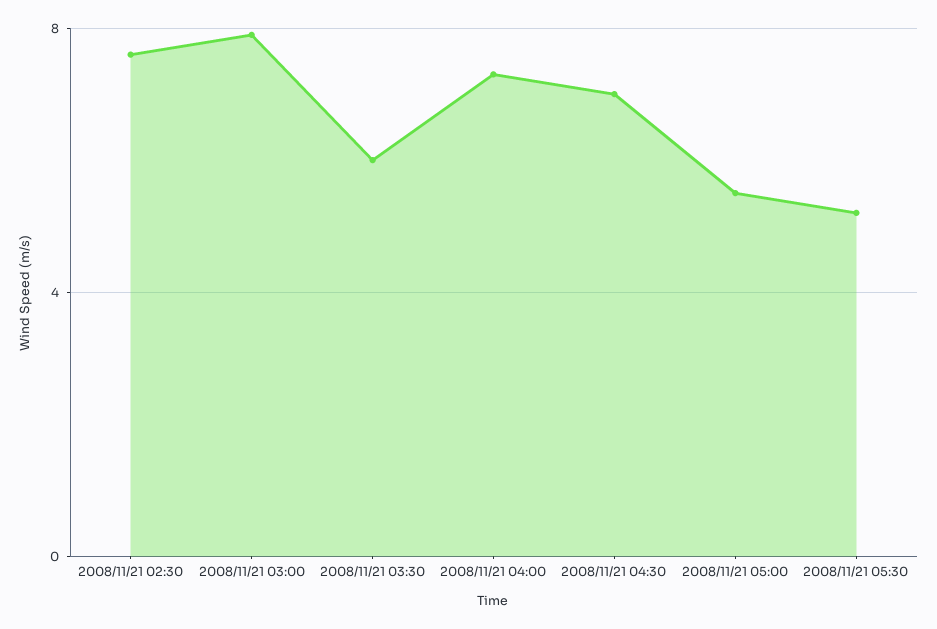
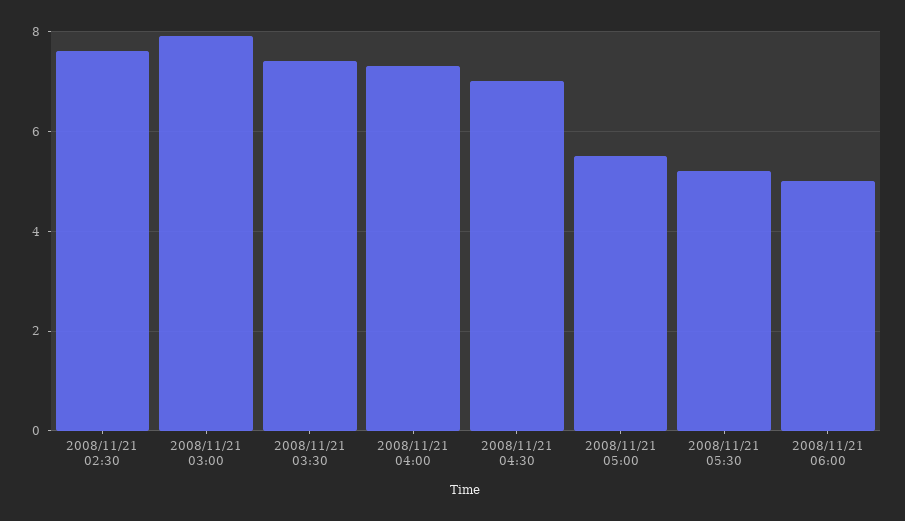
2008/11/21 03:30: 6 -> 7.5
2008/11/21 06:00: none -> 5

